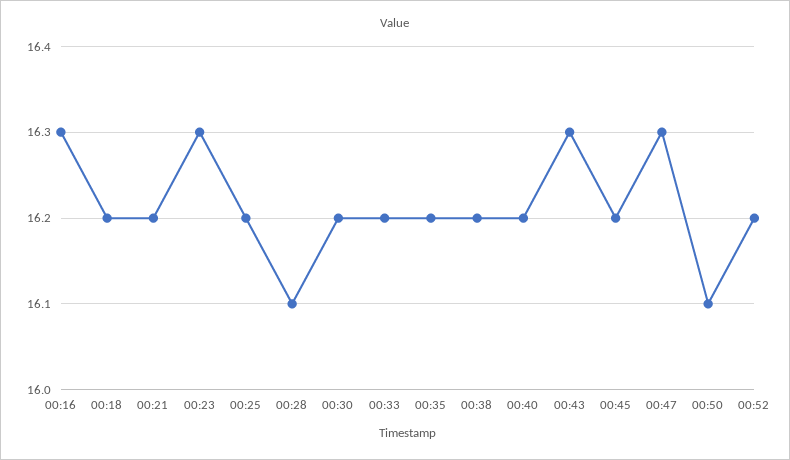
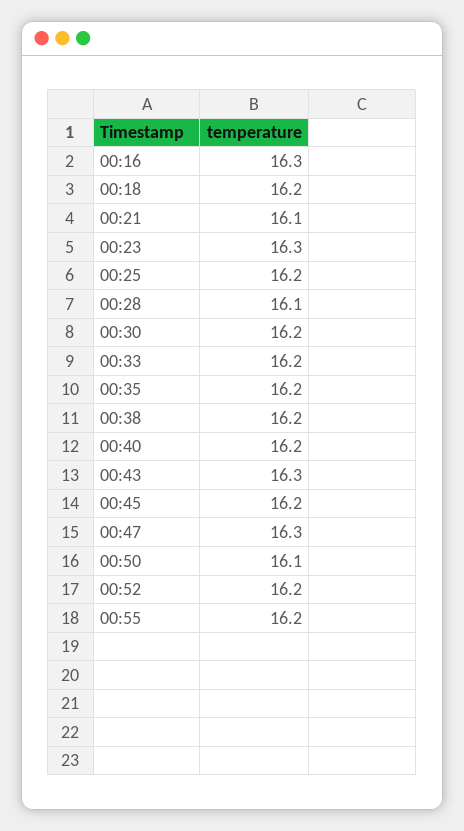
00:21: 16.2 -> 16.1
00:55: none -> 16.2

